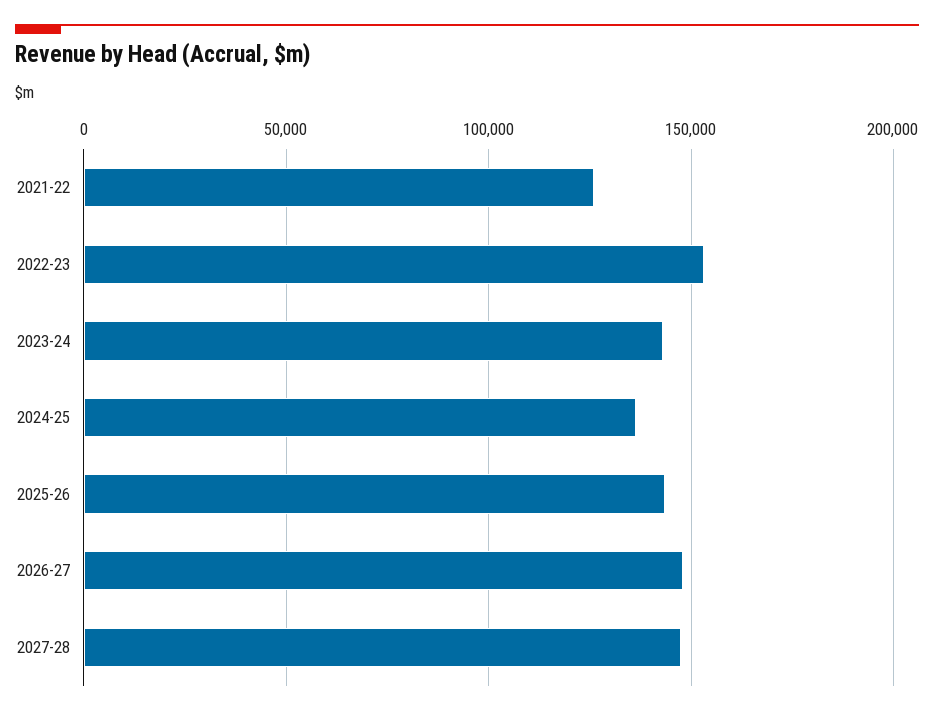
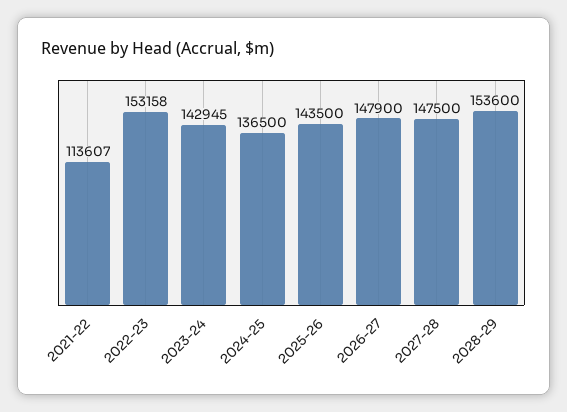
2021-22: 125000 -> 113607
2028-29: none -> 153600

